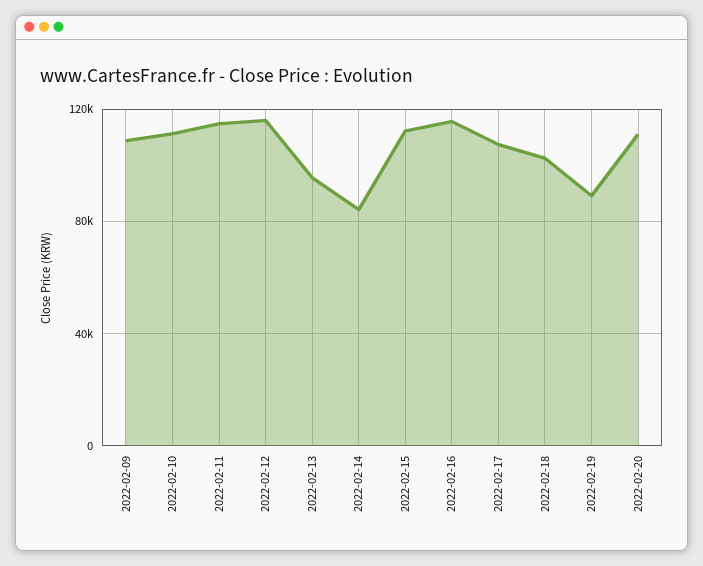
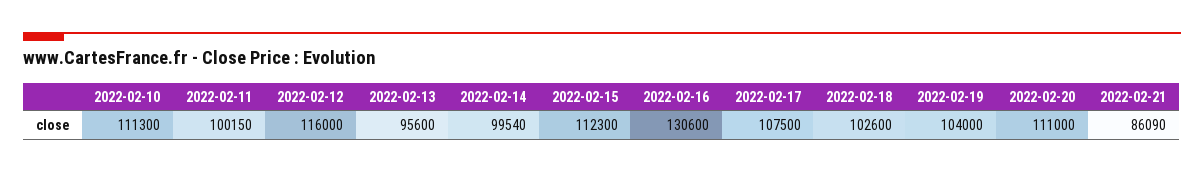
2022-02-09: 110000 -> none
2022-02-11: 115000 -> 100150
2022-02-14: 85000 -> 99540
2022-02-16: 115000 -> 130600
2022-02-19: 90000 -> 104000
2022-02-21: none -> 86090

